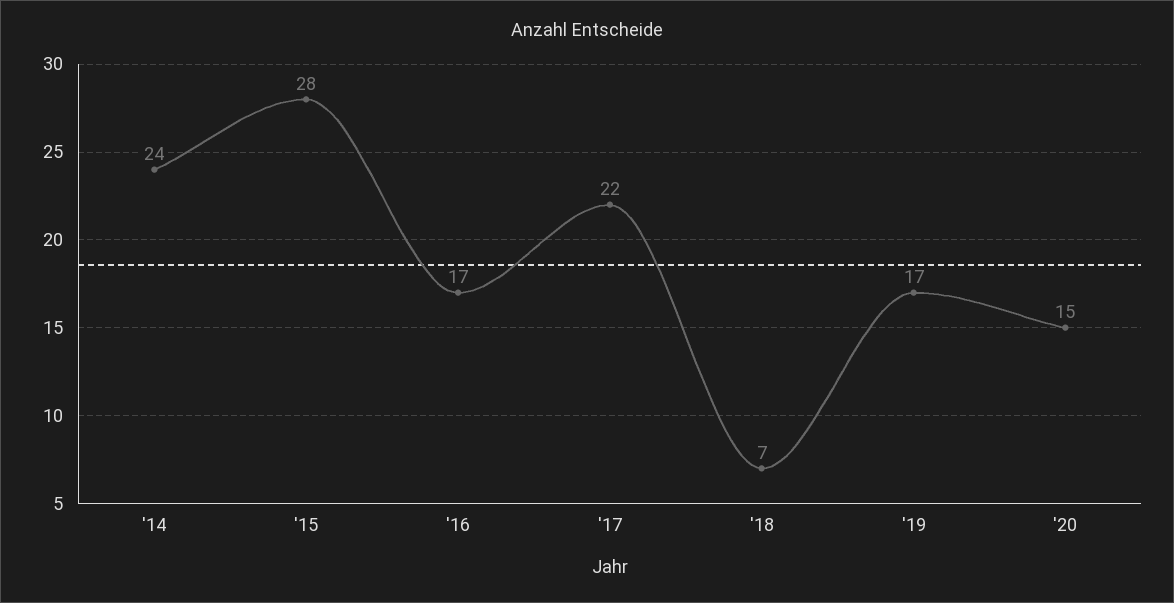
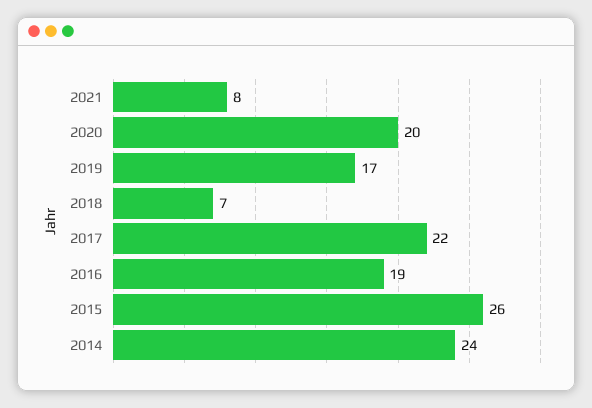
'15: 28 -> 26
'16: 17 -> 19
'20: 15 -> 20
2021: none -> 8

